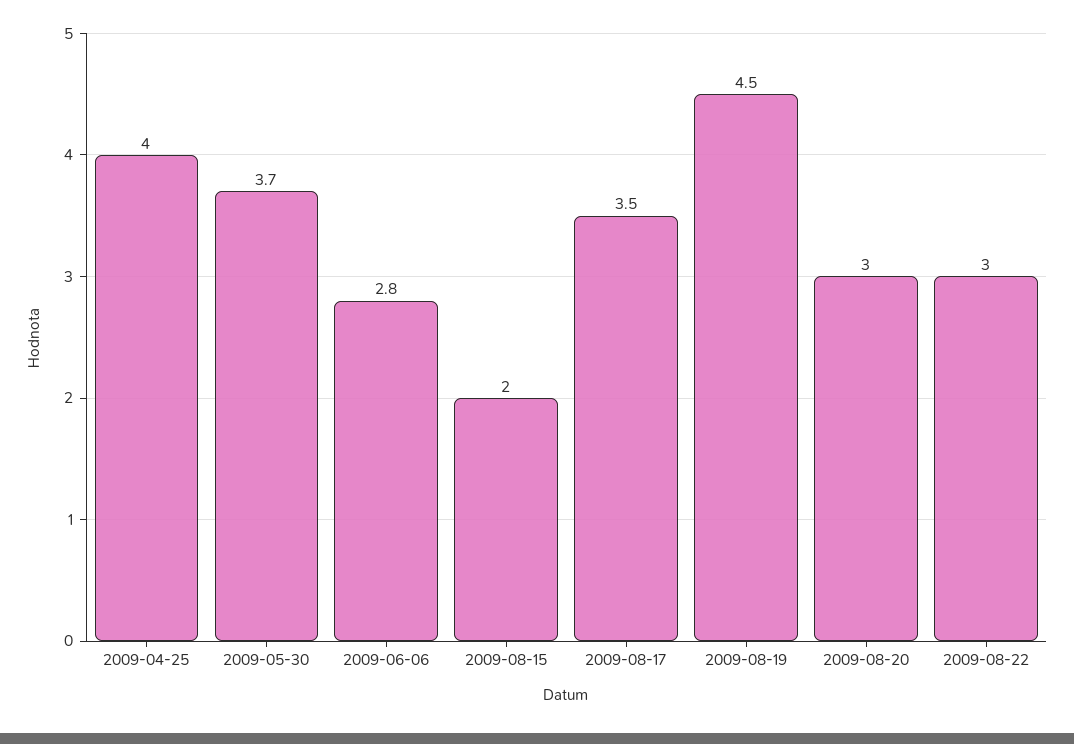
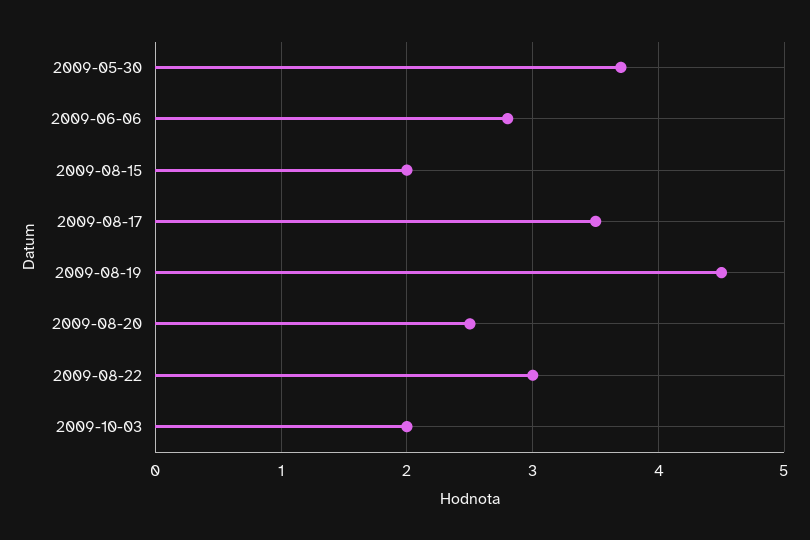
2009-04-25: 4 -> none
2009-08-20: 3 -> 2.5
2009-10-03: none -> 2

